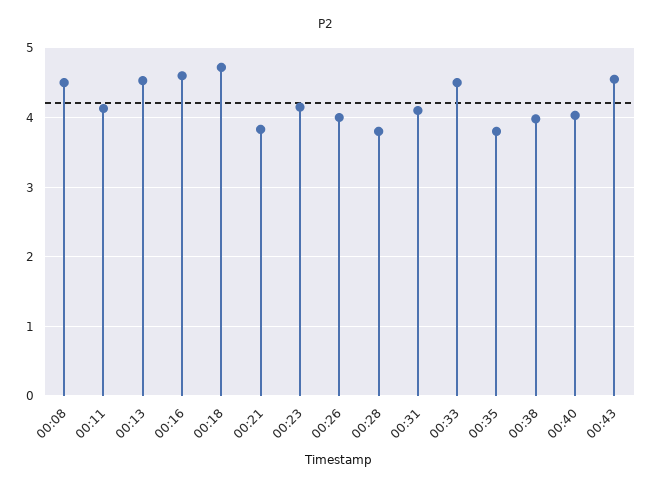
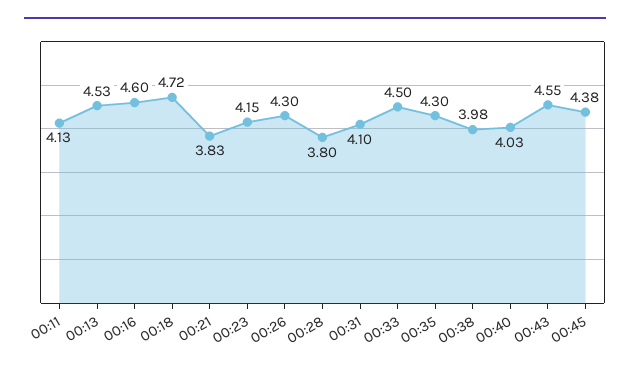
00:08: 4.5 -> none
00:26: 4 -> 4.3
00:35: 3.8 -> 4.3
00:45: none -> 4.38

